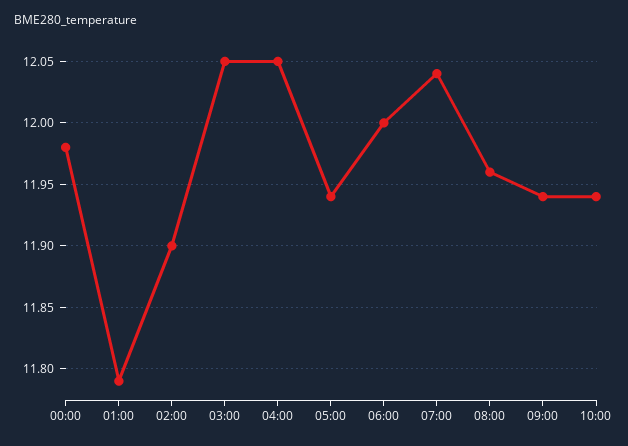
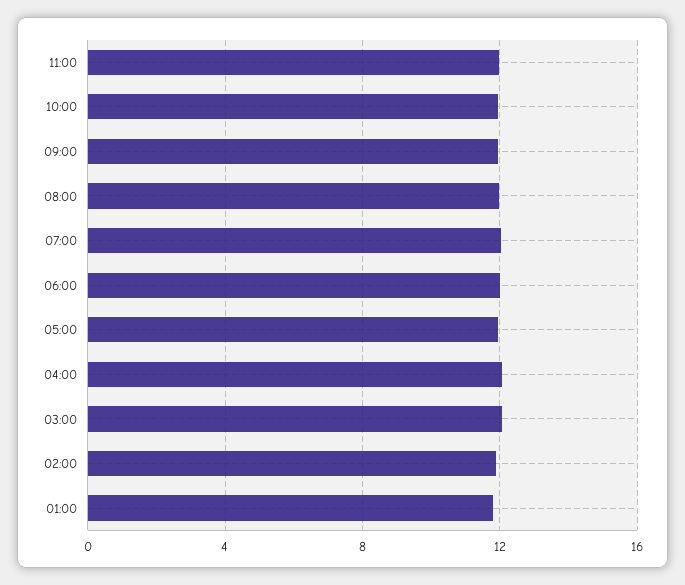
00:00: 11.98 -> none
11:00: none -> 12

